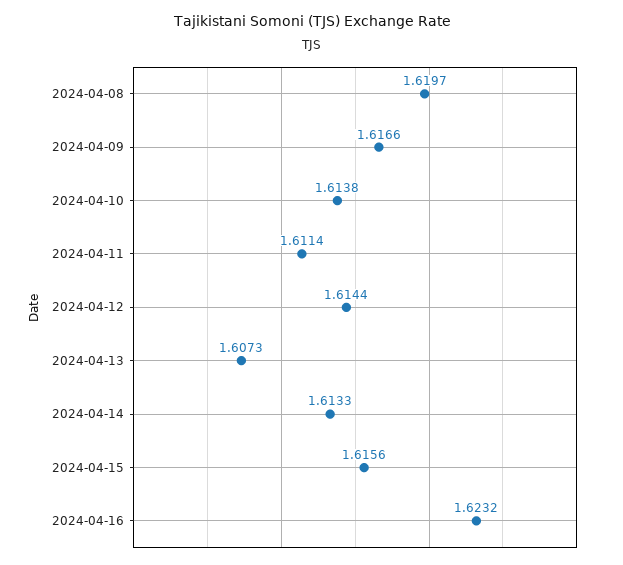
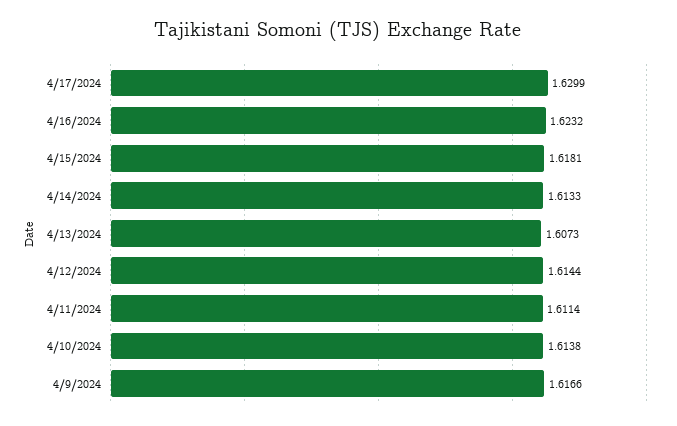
2024-04-08: 1.6197 -> none
2024-04-15: 1.6156 -> 1.6181
4/17/2024: none -> 1.6299

